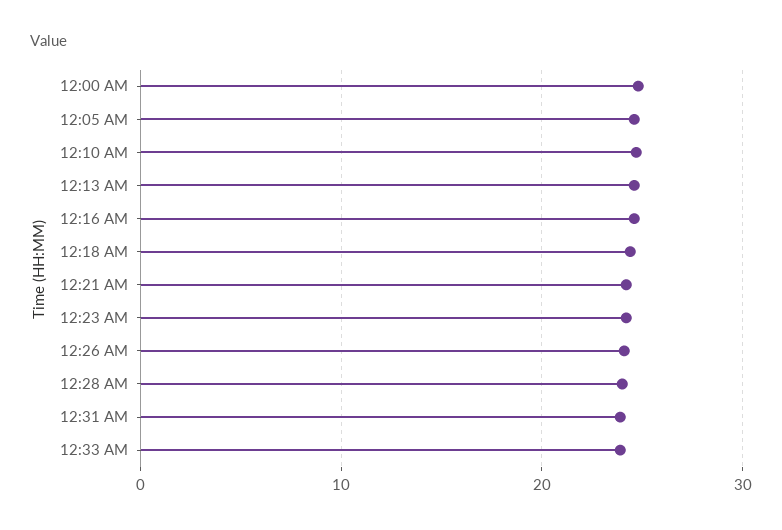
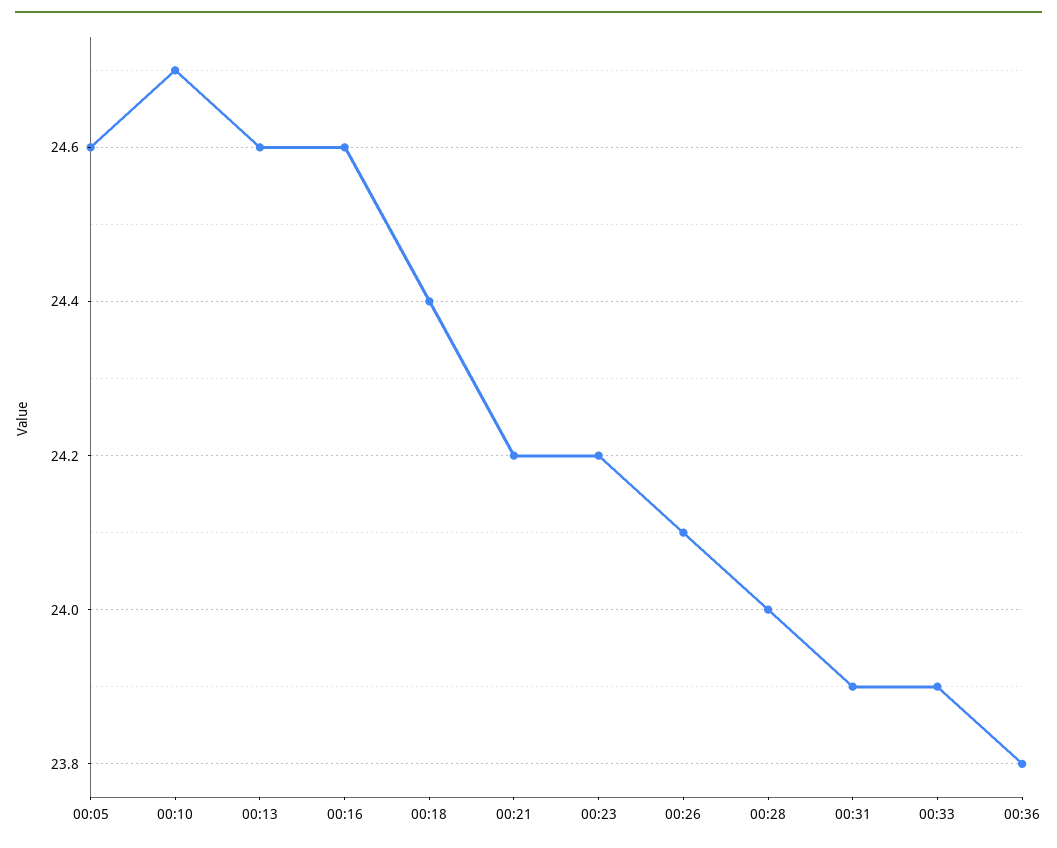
12:00 AM: 25 -> none
00:36: none -> 23.8

